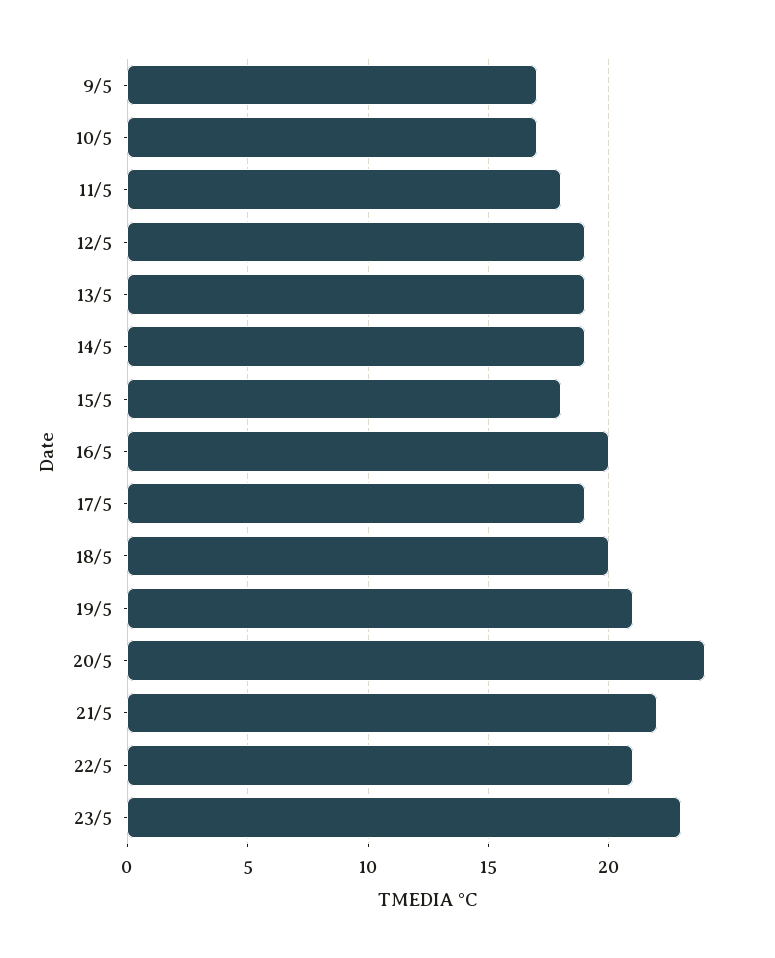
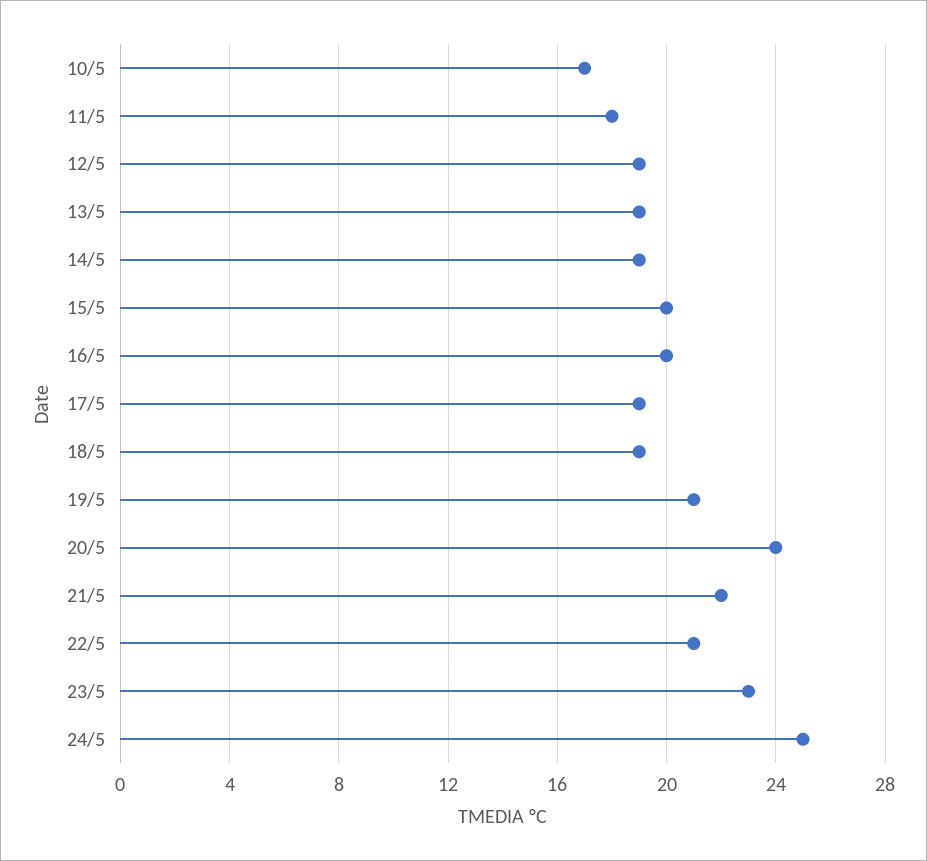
9/5: 17 -> none
15/5: 18 -> 20
18/5: 20 -> 19
24/5: none -> 25

